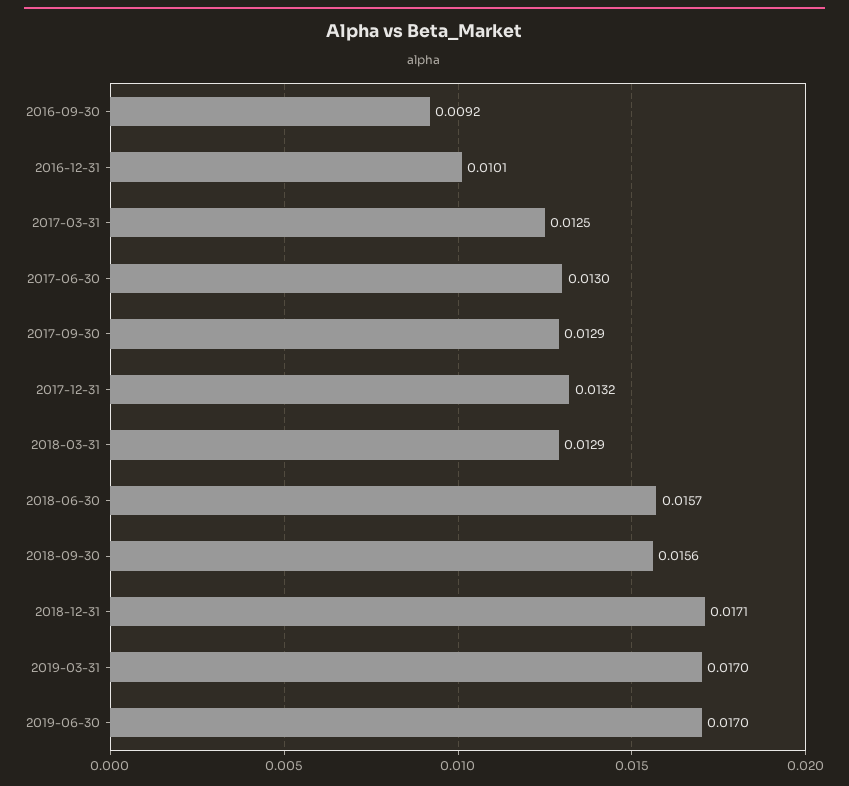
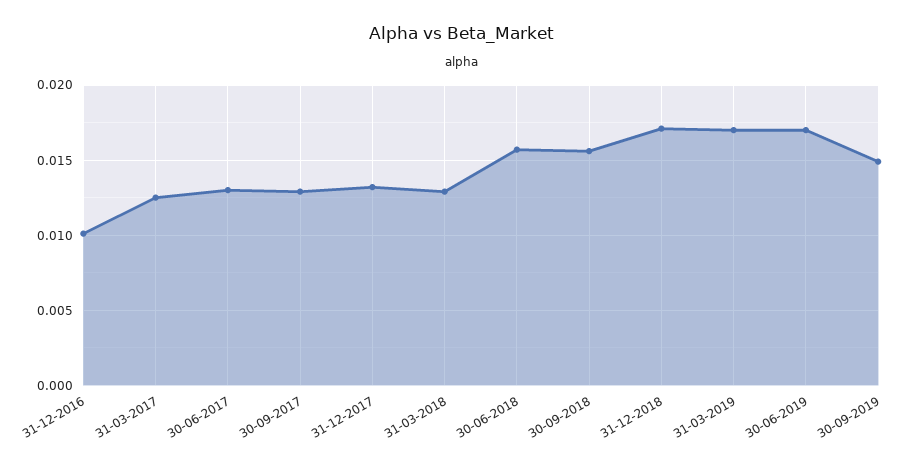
2016-09-30: 0.0092 -> none
30-09-2019: none -> 0.015

